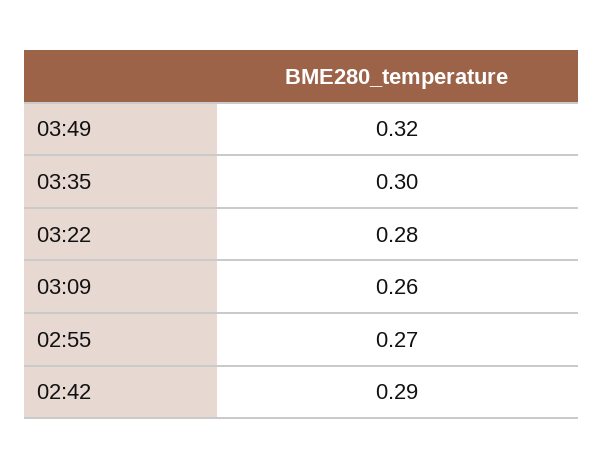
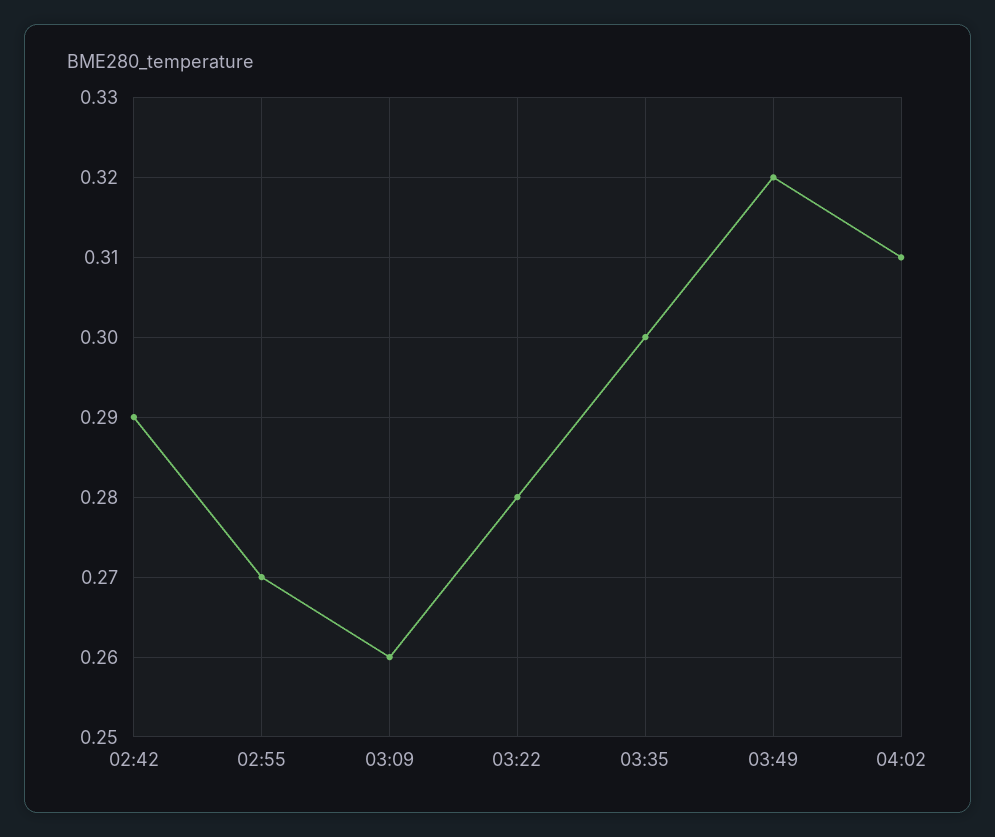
04:02: none -> 0.31

